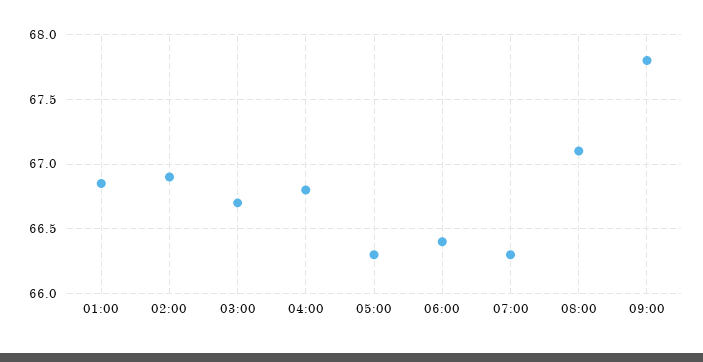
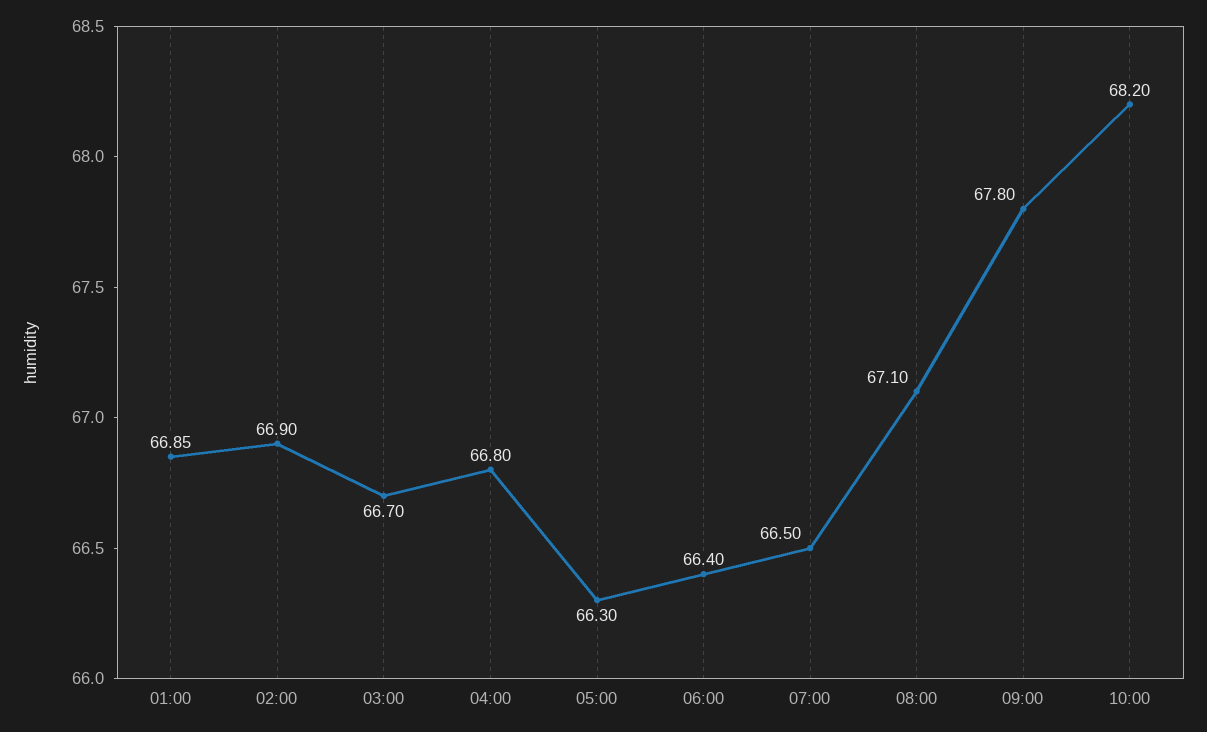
07:00: 66.3 -> 66.5
10:00: none -> 68.2

